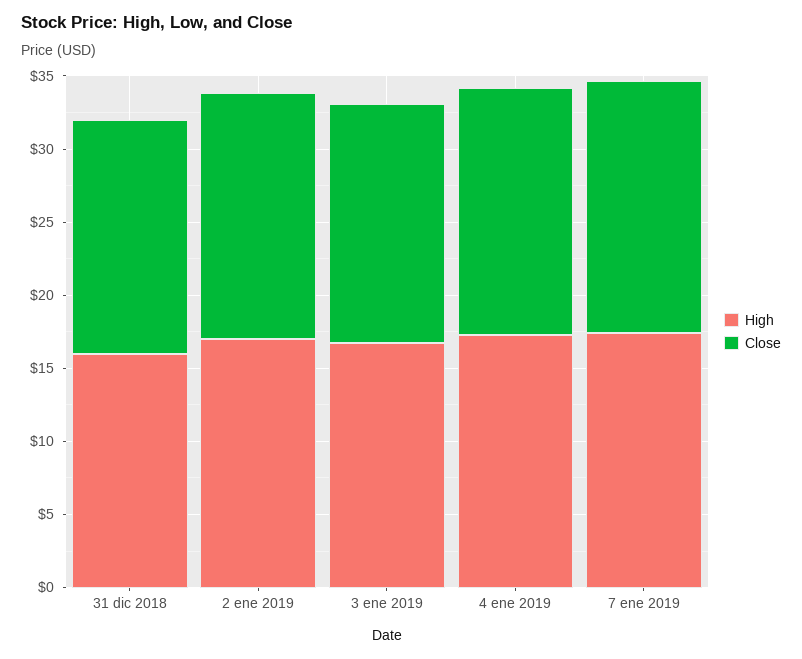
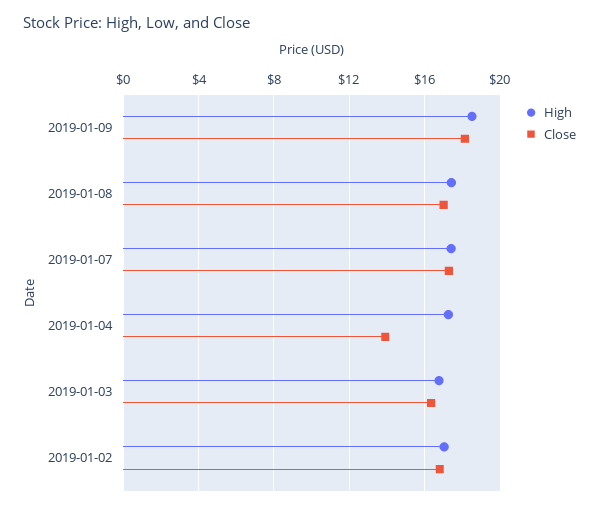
High, 31 dic 2018: 16 -> none
Close, 31 dic 2018: 16 -> none
Close, 4 ene 2019: 17 -> 14
High, 2019-01-09: none -> 18.5
Close, 2019-01-09: none -> 18
High, 2019-01-08: none -> 17.5
Close, 2019-01-08: none -> 17

